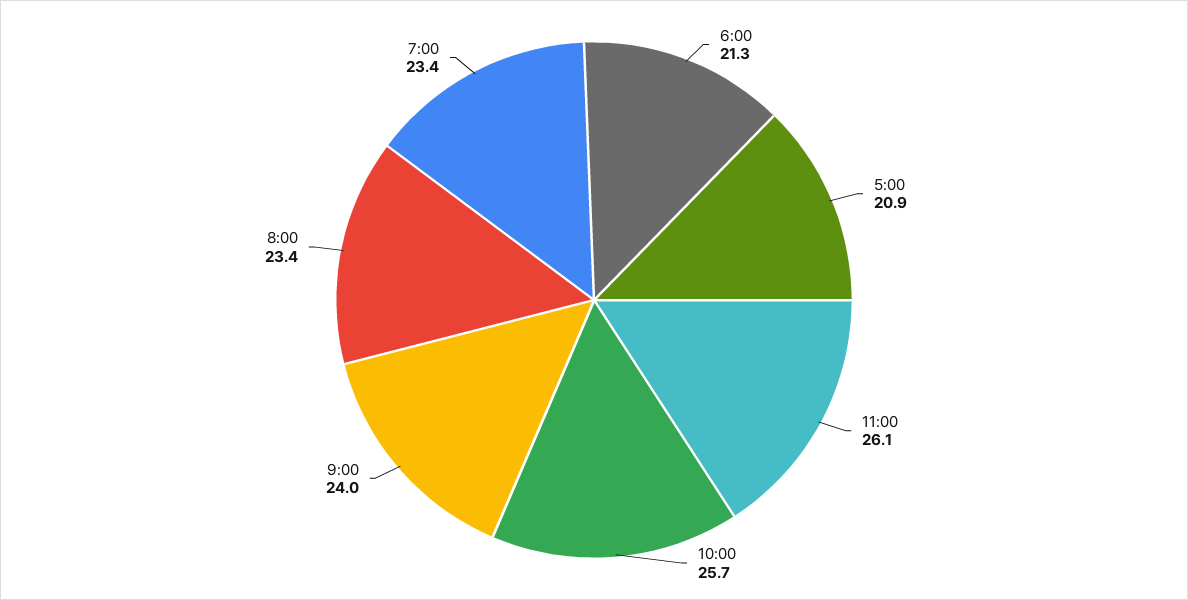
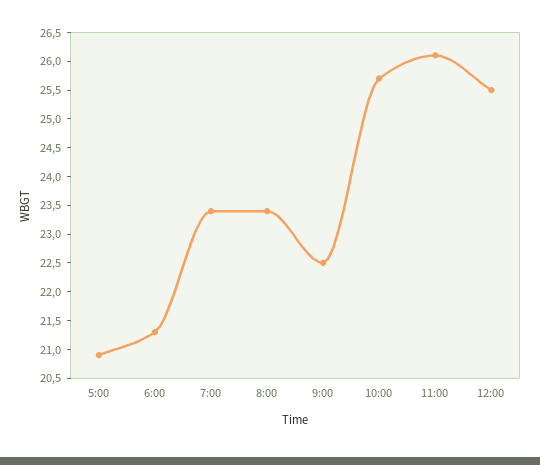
9:00: 24 -> 22.5
12:00: none -> 25.5

